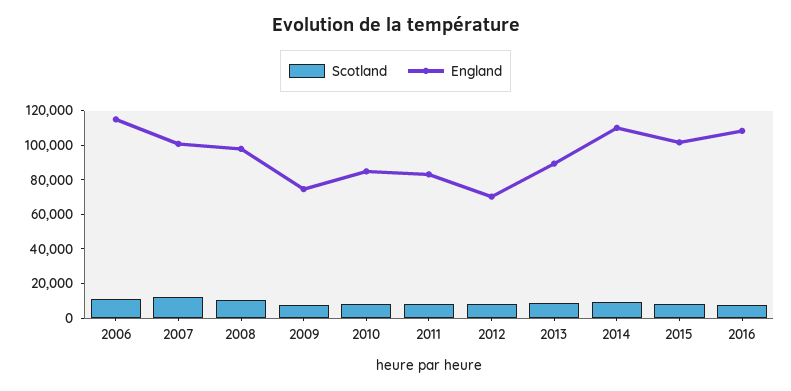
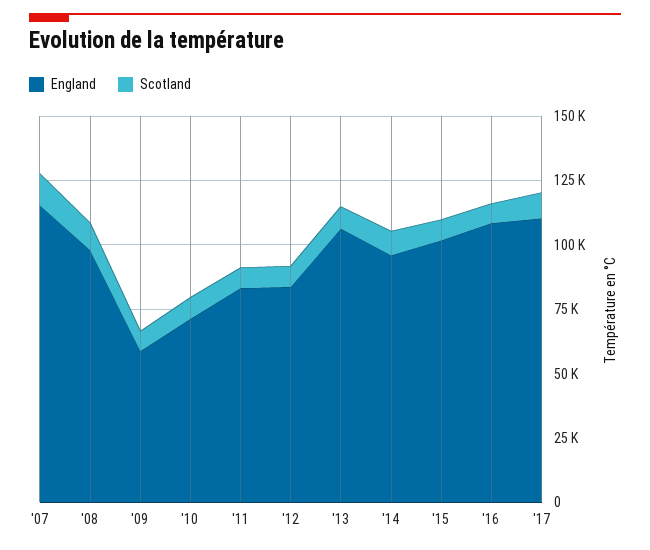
Scotland, 2006: 10000 -> none
England, 2006: 115000 -> none
England, 2007: 100000 -> 115000
England, 2009: 75000 -> 60000
England, 2010: 85000 -> 70000
England, 2012: 70000 -> 85000
England, 2013: 90000 -> 105000
England, 2014: 110000 -> 95000
England, '17: none -> 110000
Scotland, '17: none -> 10000

